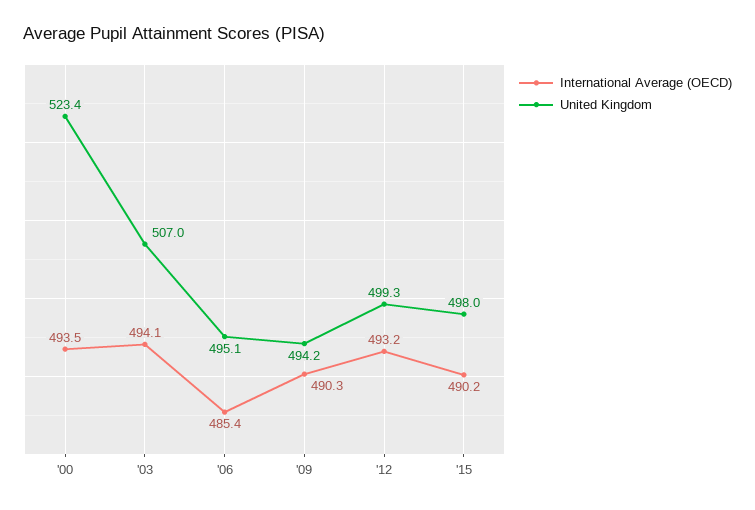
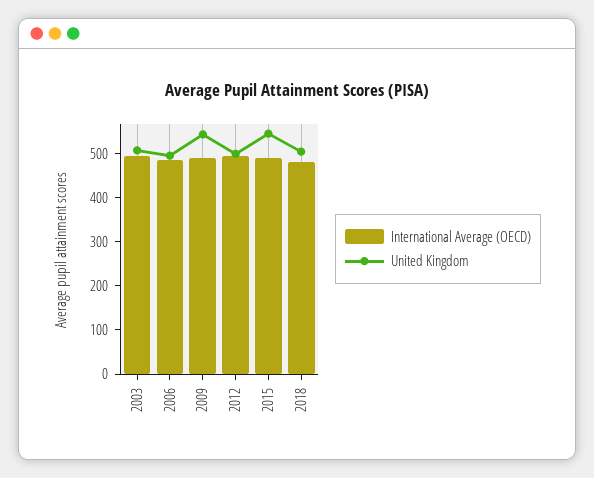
International Average (OECD), '00: 493.5 -> none
United Kingdom, '00: 523.4 -> none
United Kingdom, '09: 494.2 -> 540
United Kingdom, '15: 498 -> 540
International Average (OECD), 2018: none -> 480
United Kingdom, 2018: none -> 500

